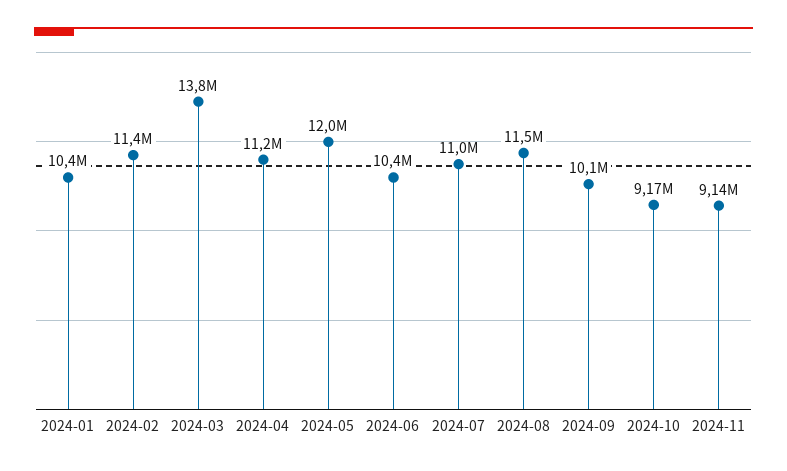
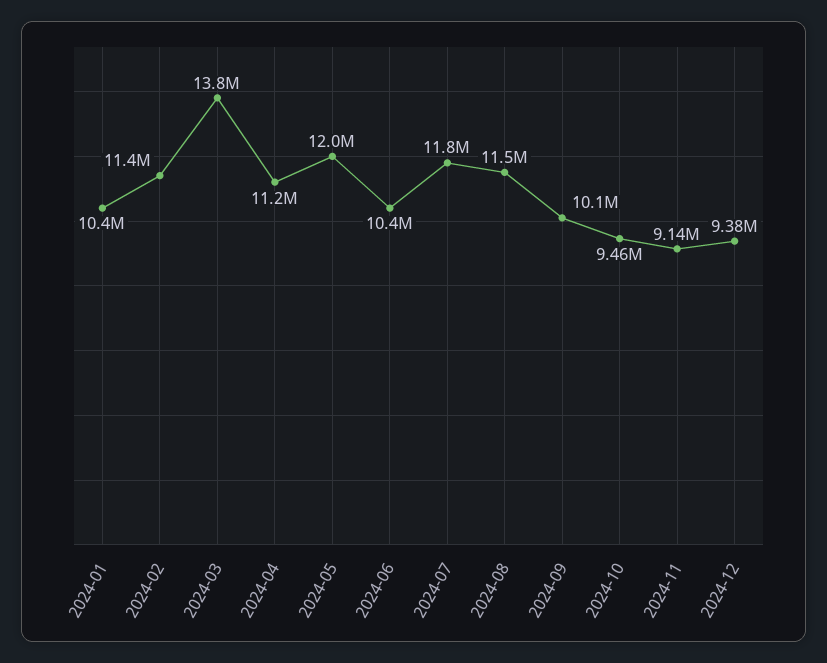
2024-07: 11000000 -> 11800000
2024-10: 9170000 -> 9460000
2024-12: none -> 9380000

